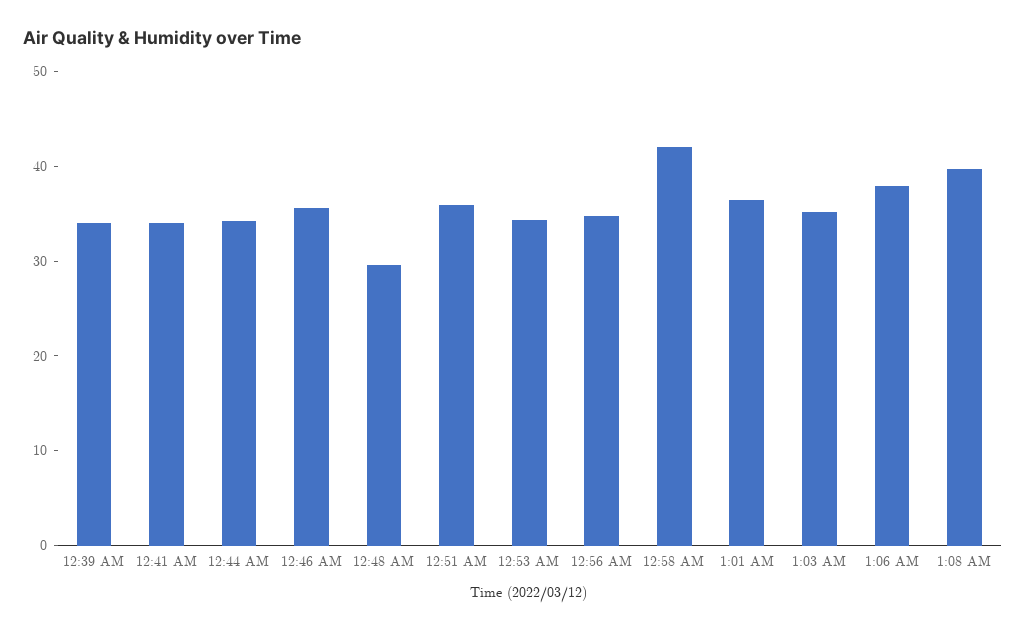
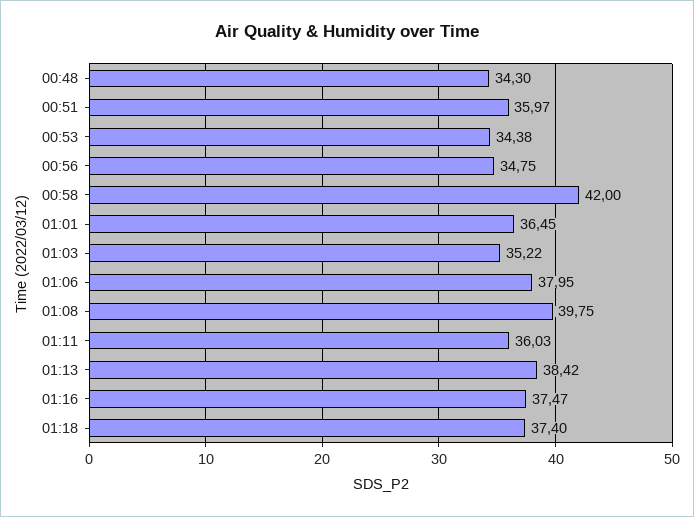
12:39 AM: 34 -> none
12:41 AM: 34 -> none
12:44 AM: 34 -> none
12:46 AM: 36 -> none
12:48 AM: 30 -> 34.3
01:11: none -> 36.03
01:13: none -> 38.42
01:16: none -> 37.47
01:18: none -> 37.4

